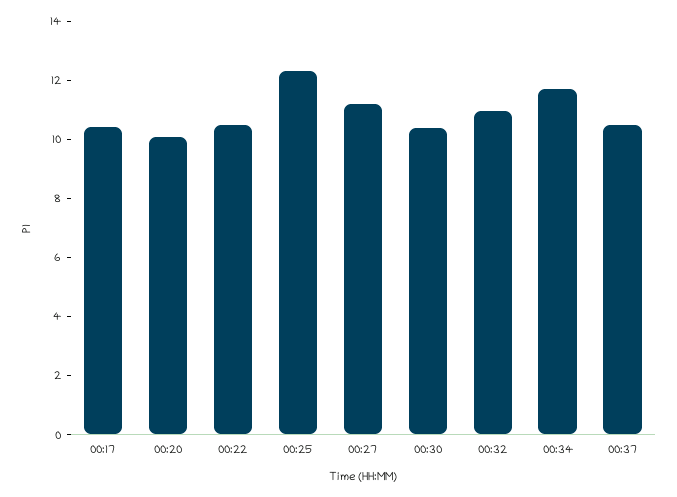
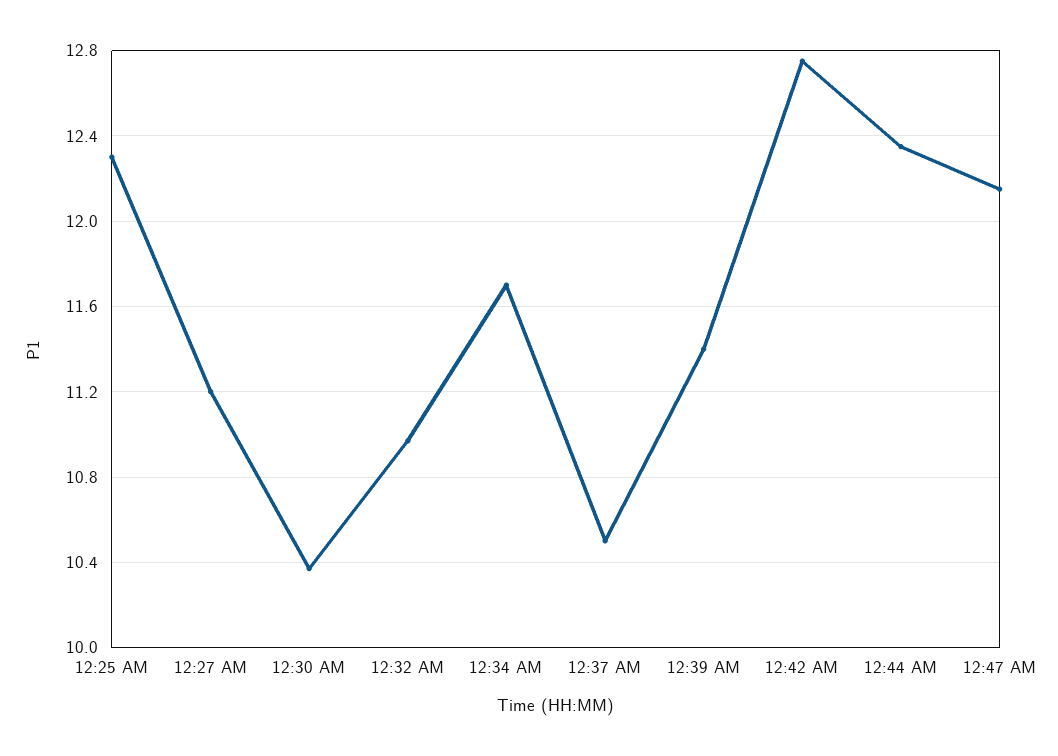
00:17: 10.5 -> none
00:20: 10 -> none
00:22: 10.5 -> none
12:39 AM: none -> 11.4
12:42 AM: none -> 12.75
12:44 AM: none -> 12.35
12:47 AM: none -> 12.15

